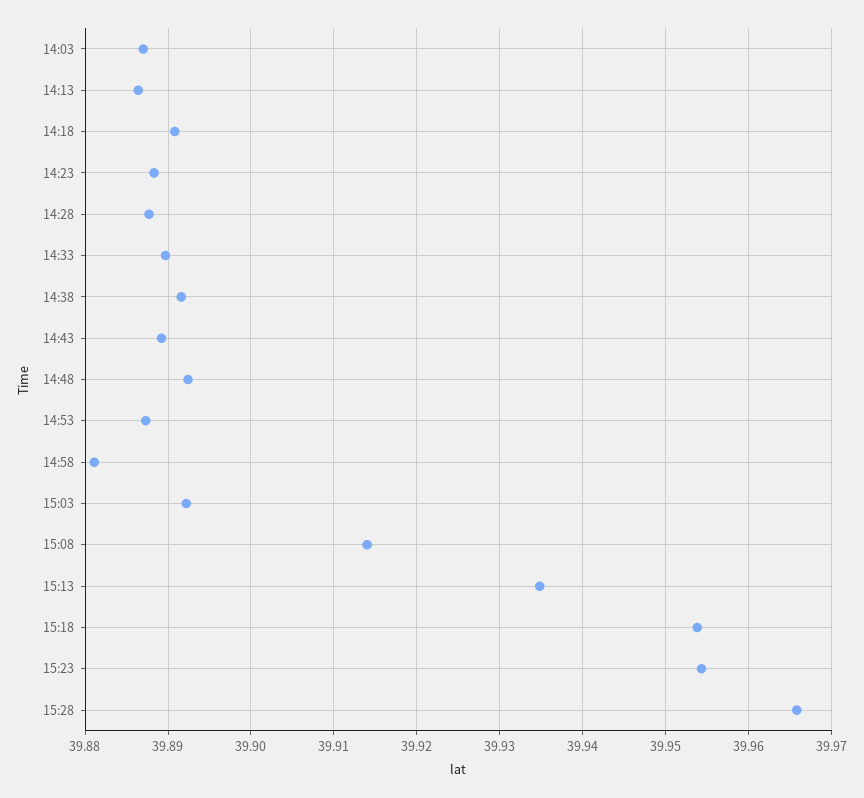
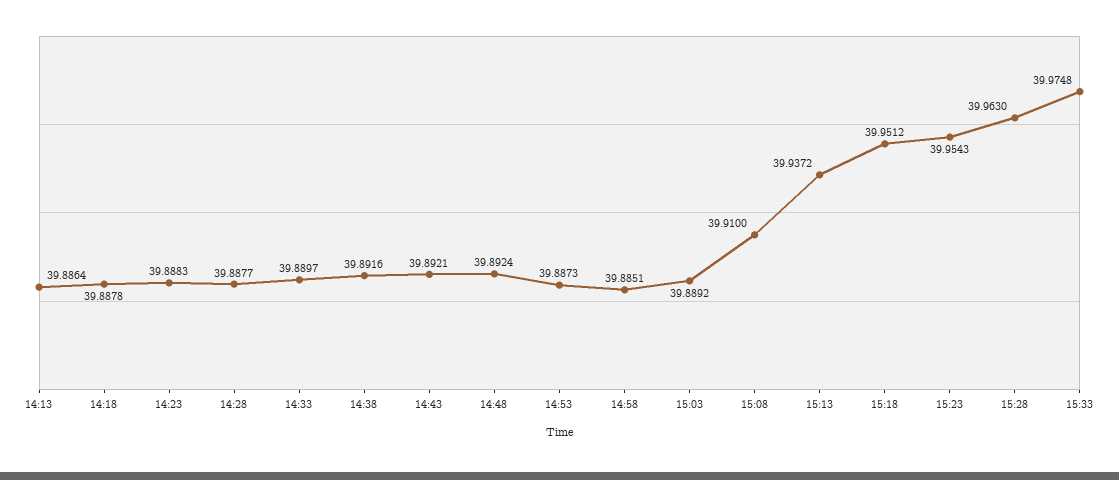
14:03: 39.887 -> none
14:18: 39.891 -> 39.8878
14:43: 39.889 -> 39.8921
14:58: 39.881 -> 39.8851
15:03: 39.892 -> 39.8892
15:08: 39.914 -> 39.91
15:13: 39.935 -> 39.9372
15:18: 39.954 -> 39.9512
15:28: 39.966 -> 39.963
15:33: none -> 39.9748

